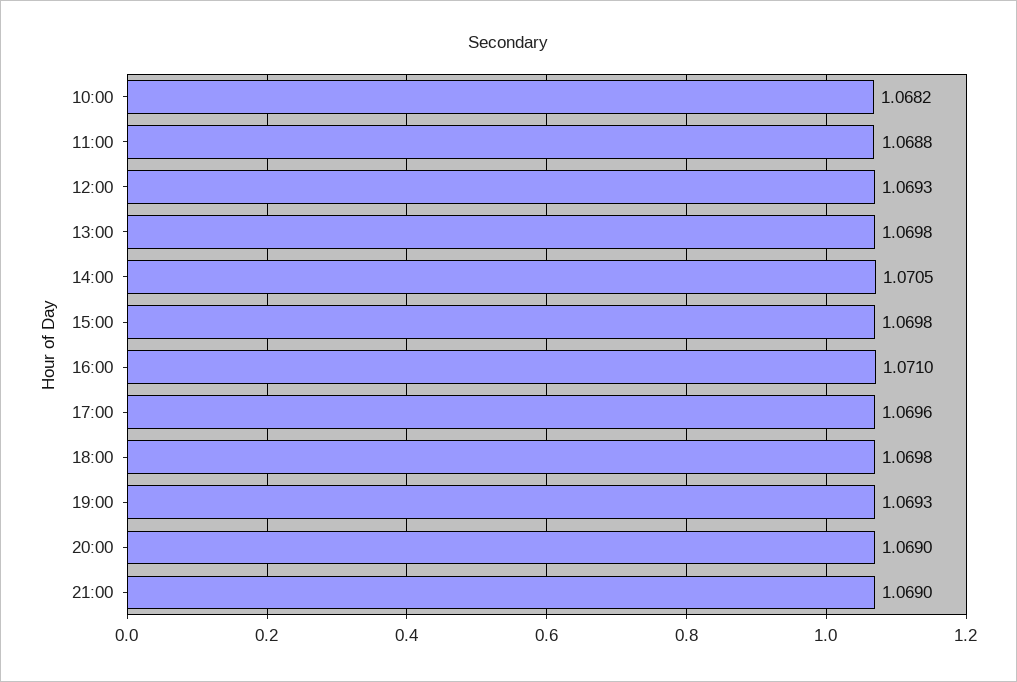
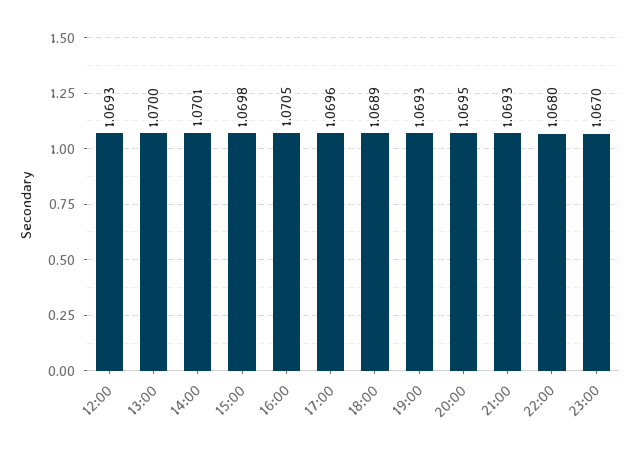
10:00: 1.0682 -> none
11:00: 1.0688 -> none
13:00: 1.0698 -> 1.07
14:00: 1.0705 -> 1.0701
16:00: 1.071 -> 1.0705
18:00: 1.0698 -> 1.0689
20:00: 1.069 -> 1.0695
21:00: 1.069 -> 1.0693
22:00: none -> 1.068
23:00: none -> 1.067

